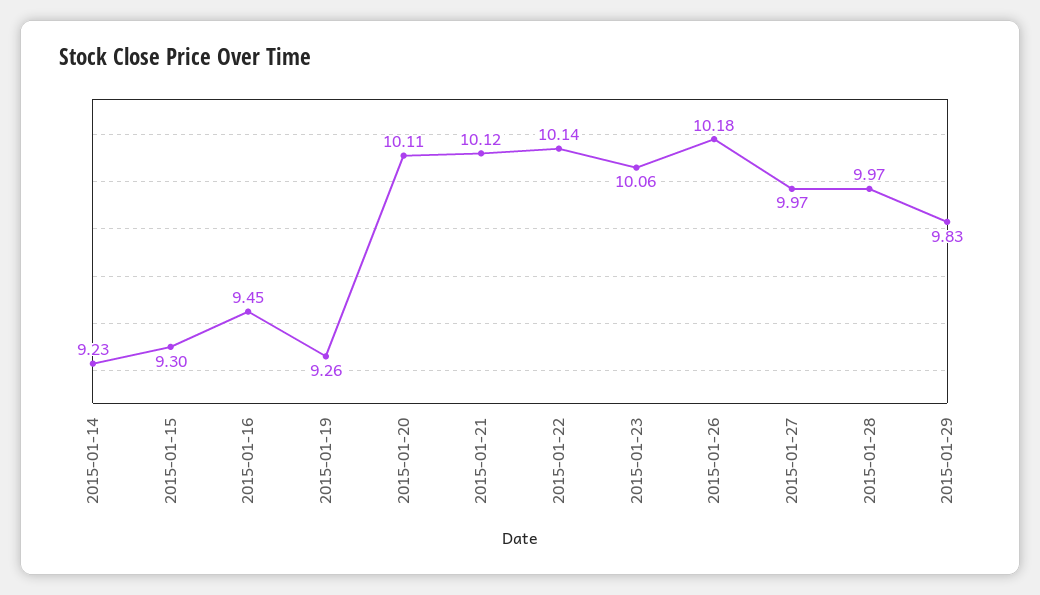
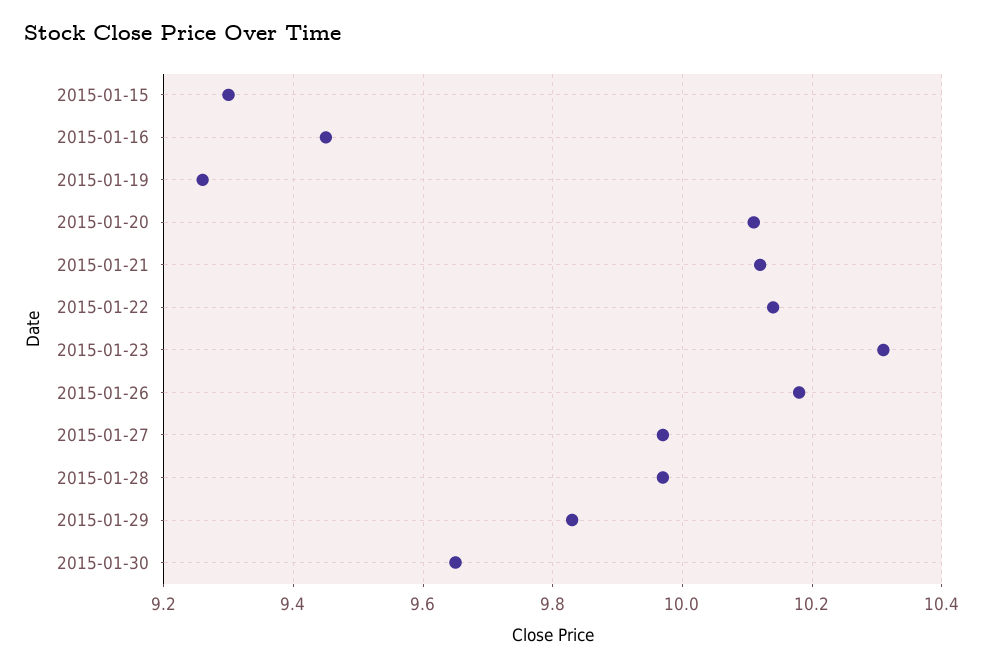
2015-01-14: 9.23 -> none
2015-01-23: 10.06 -> 10.3
2015-01-30: none -> 9.65

